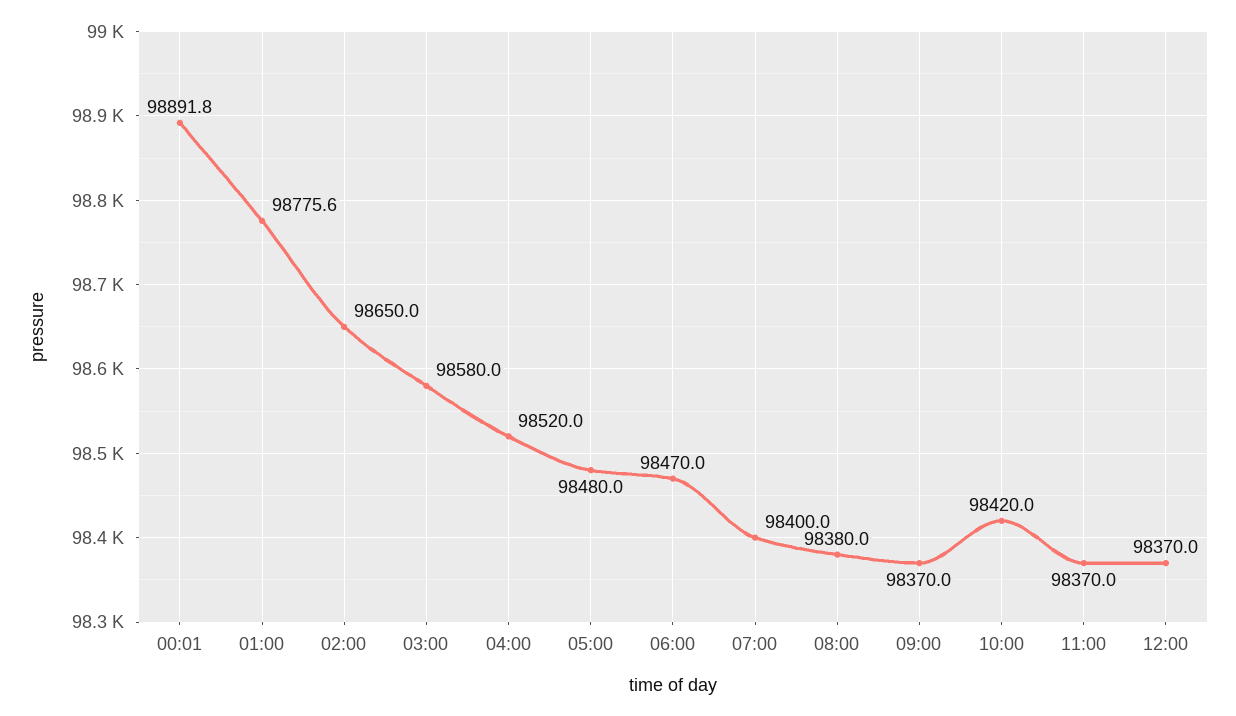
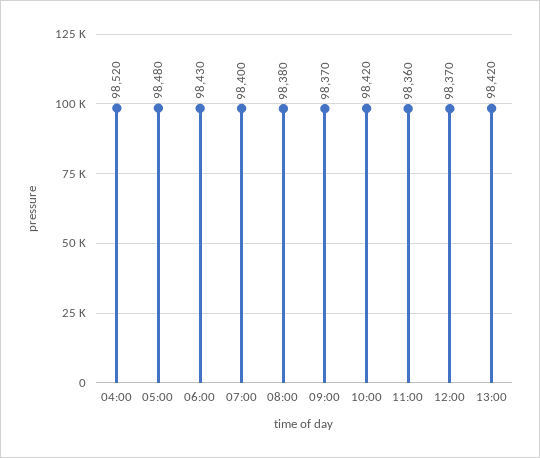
00:01: 98891.8 -> none
01:00: 98775.6 -> none
02:00: 98650 -> none
03:00: 98580 -> none
06:00: 98470 -> 98430
11:00: 98370 -> 98360
13:00: none -> 98420

